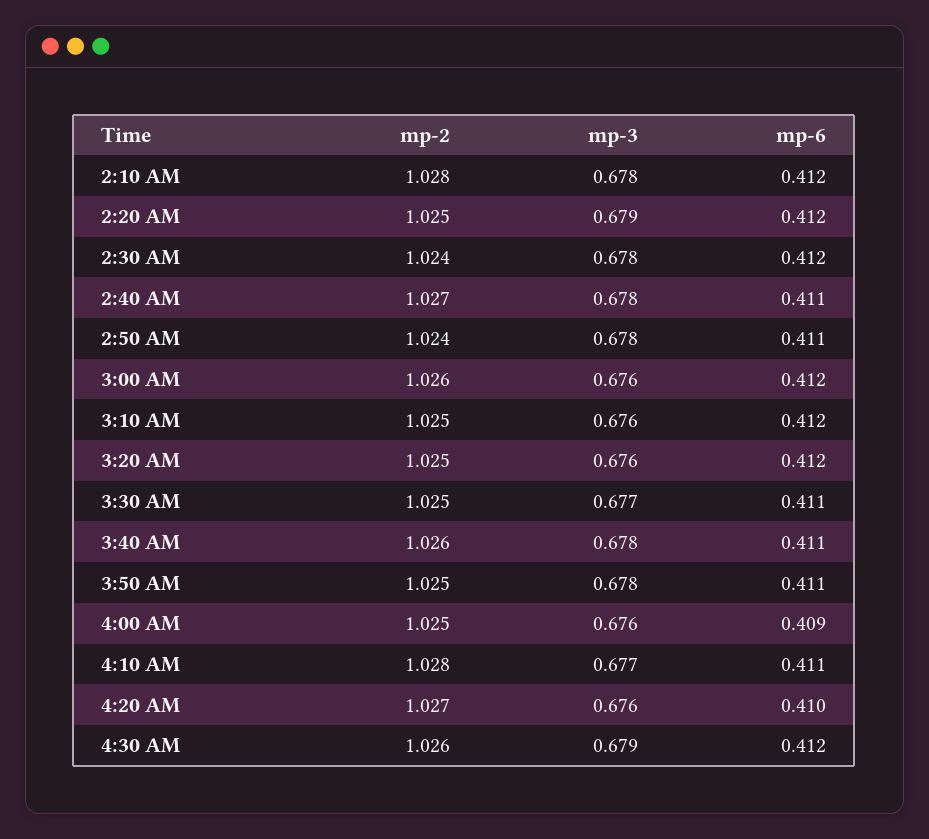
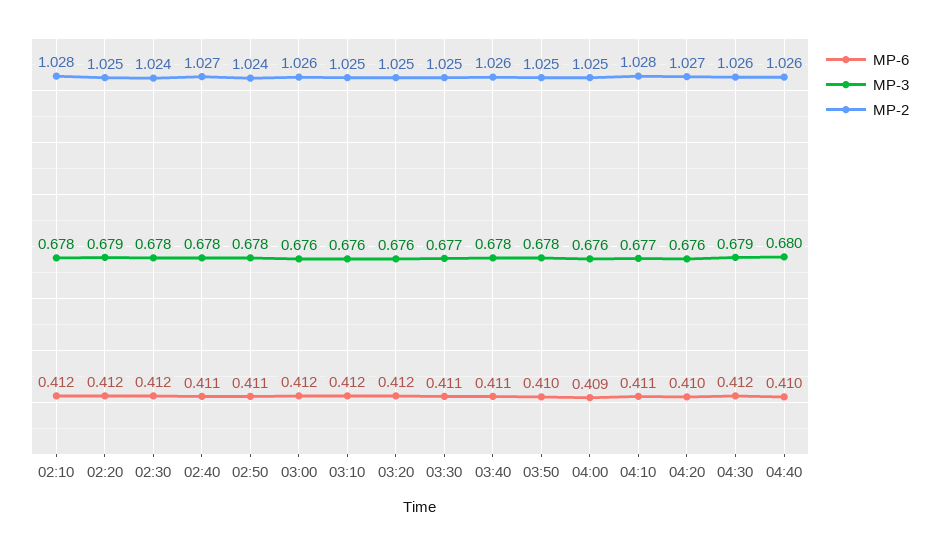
mp-6, 3:50 AM: 0.411 -> 0.41
mp-6, 04:40: none -> 0.41
mp-3, 04:40: none -> 0.68
mp-2, 04:40: none -> 1.026

